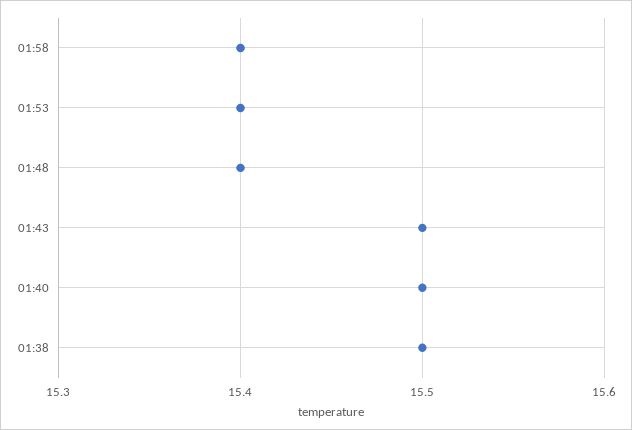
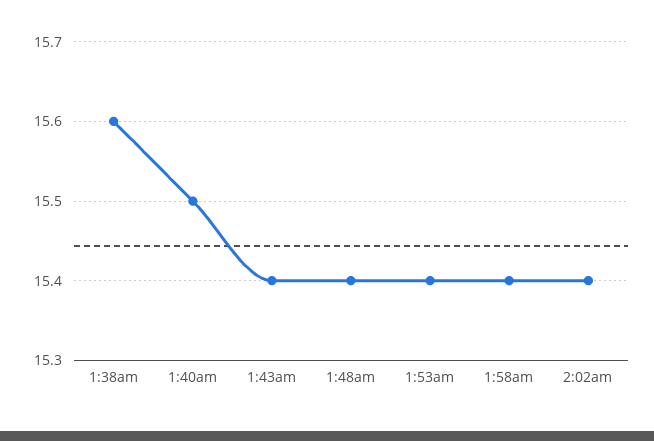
01:43: 15.5 -> 15.4
01:38: 15.5 -> 15.6
2:02am: none -> 15.4

